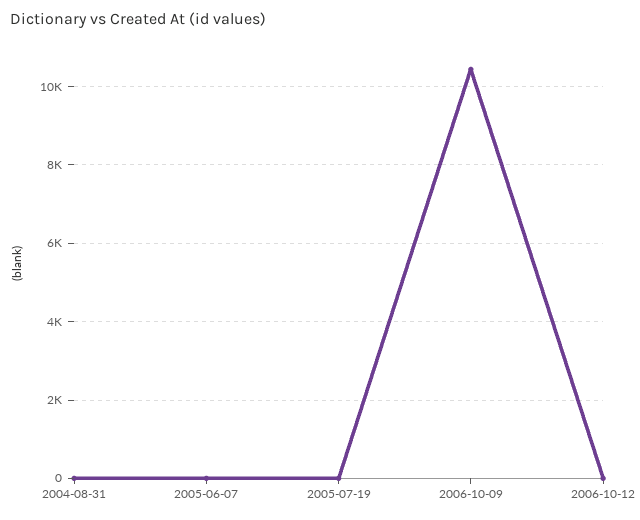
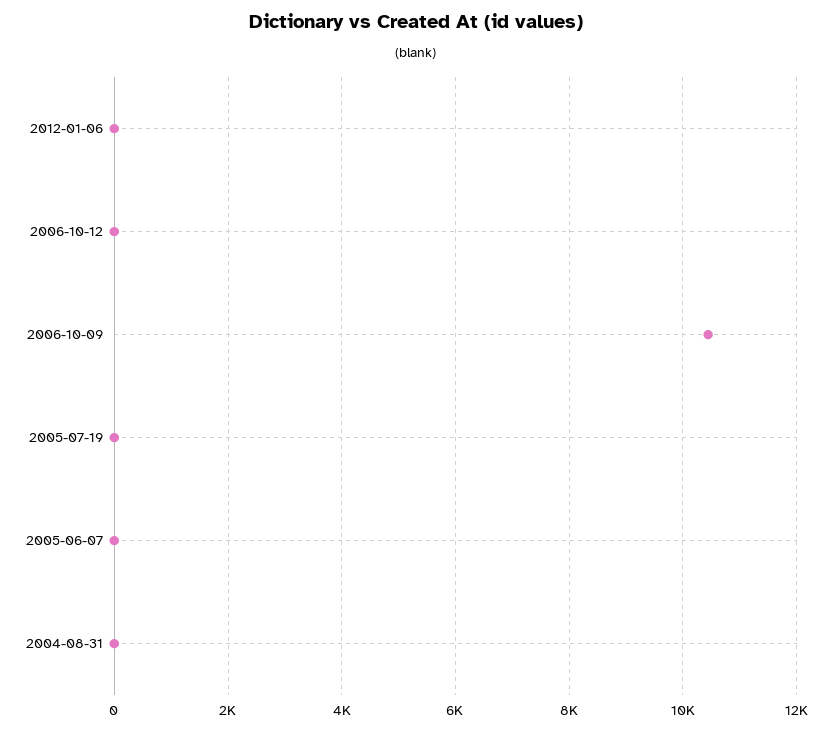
2012-01-06: none -> 0

